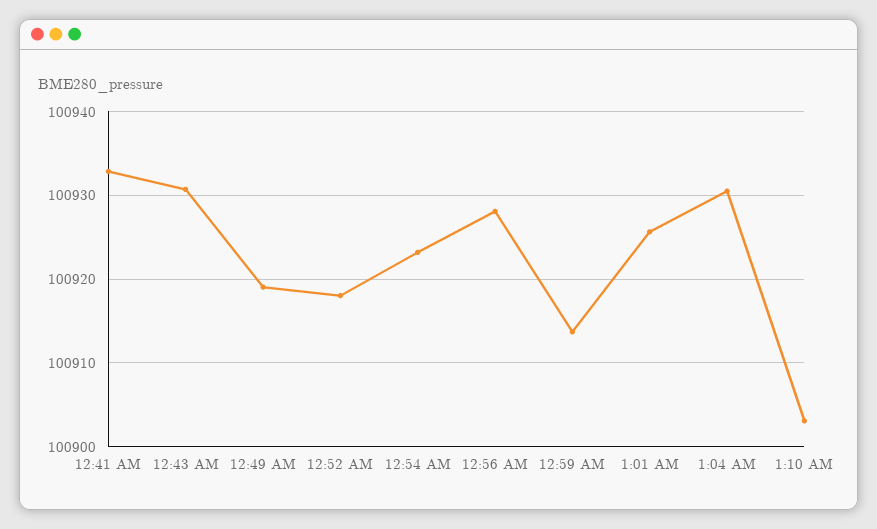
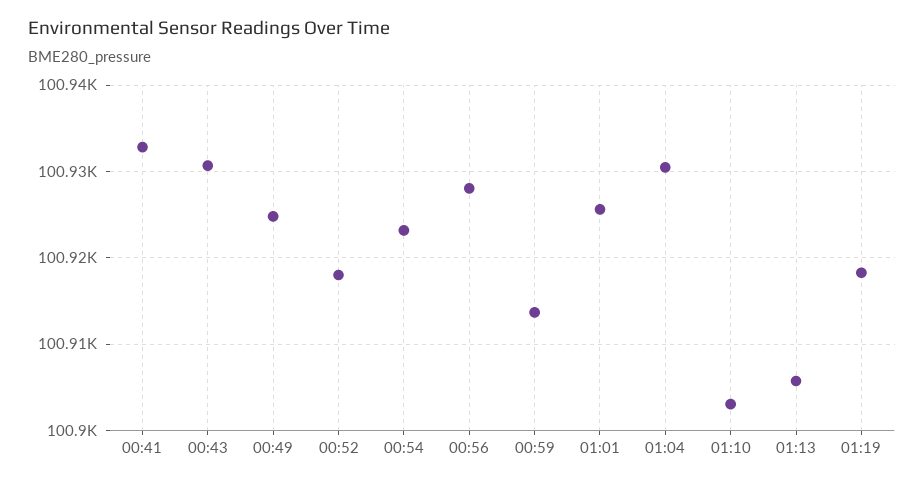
12:49 AM: 100919 -> 100925
01:13: none -> 100906
01:19: none -> 100918

